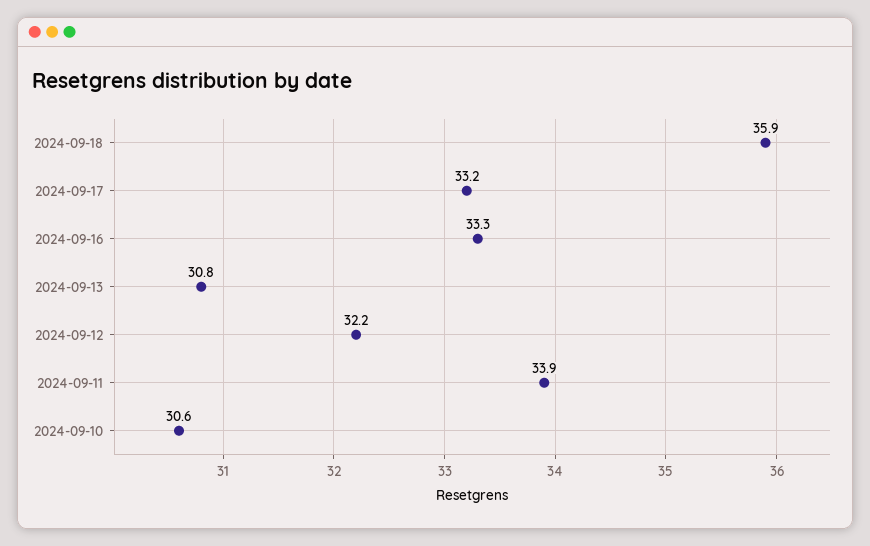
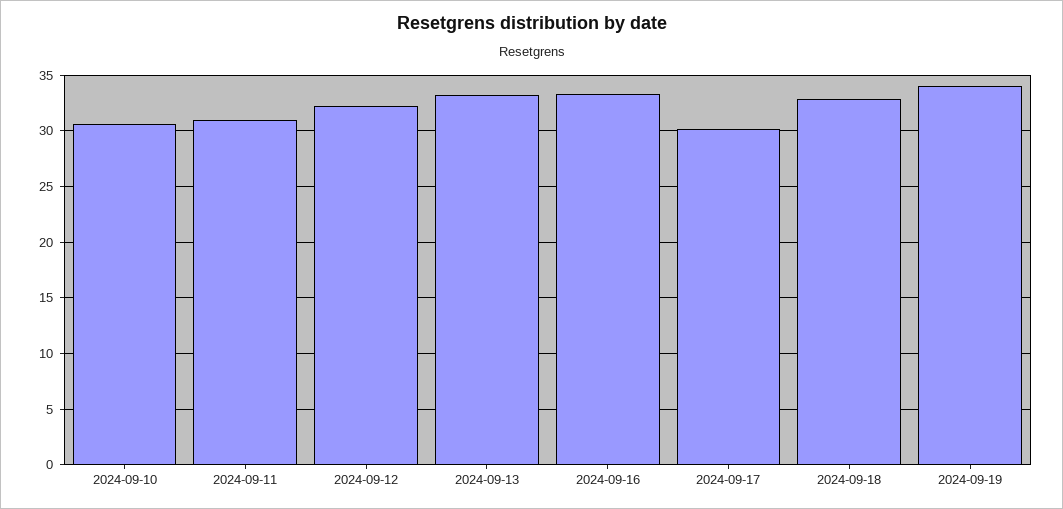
2024-09-18: 35.9 -> 33
2024-09-17: 33.2 -> 30
2024-09-13: 30.8 -> 33
2024-09-11: 33.9 -> 31
2024-09-19: none -> 34

